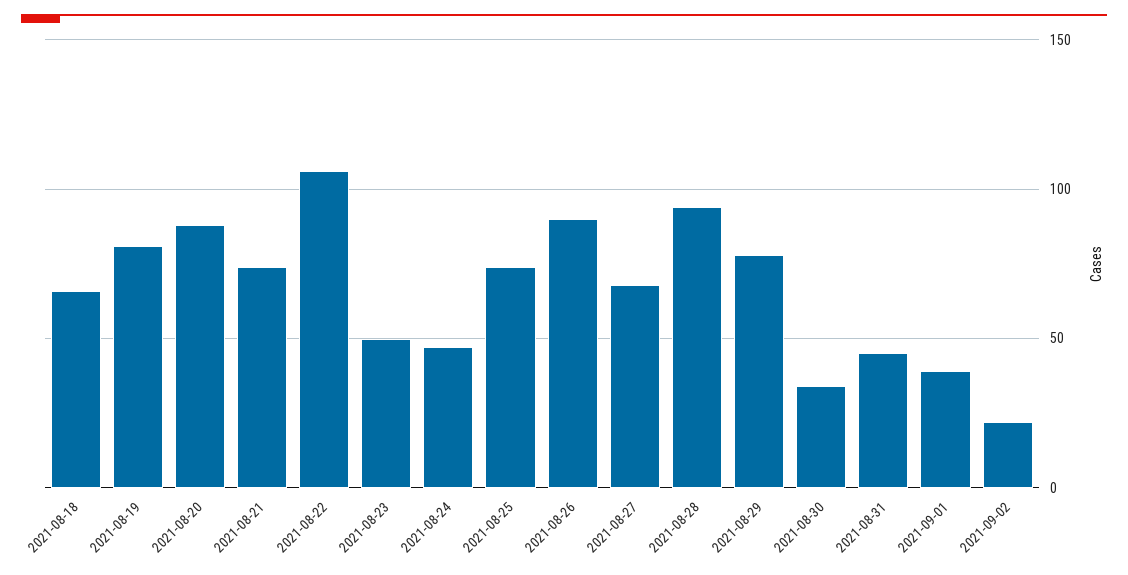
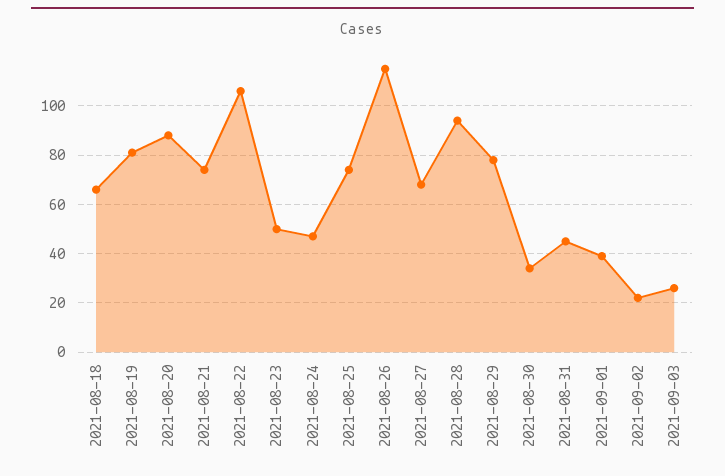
2021-08-26: 90 -> 115
2021-09-03: none -> 25

